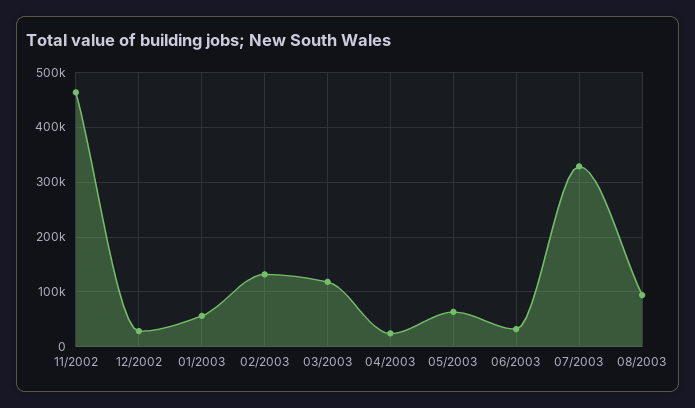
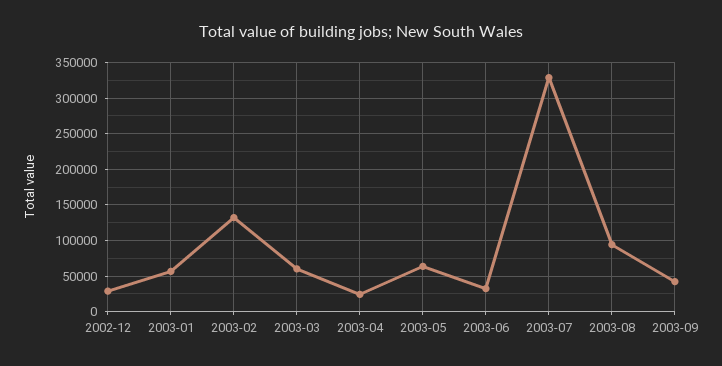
11/2002: 460000 -> none
03/2003: 120000 -> 60000
2003-09: none -> 40000

